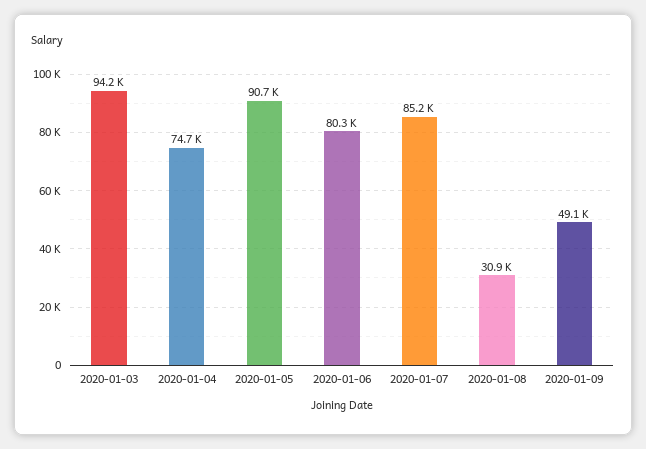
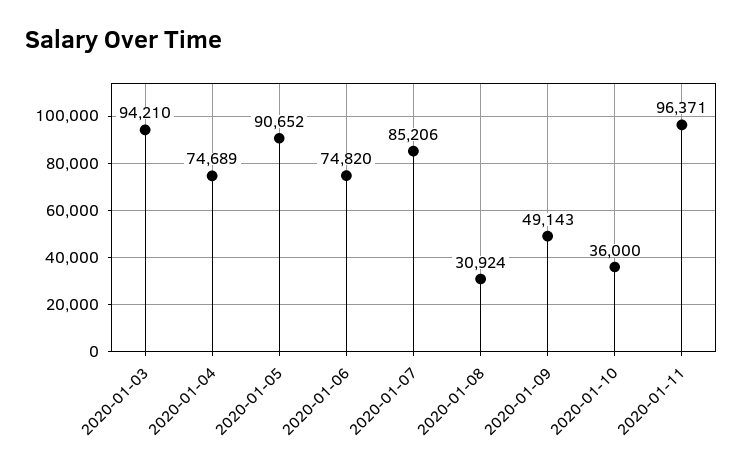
2020-01-06: 80300 -> 74820
2020-01-10: none -> 36000
2020-01-11: none -> 96371

